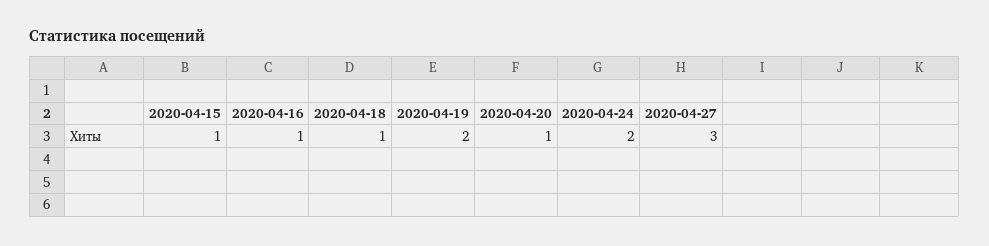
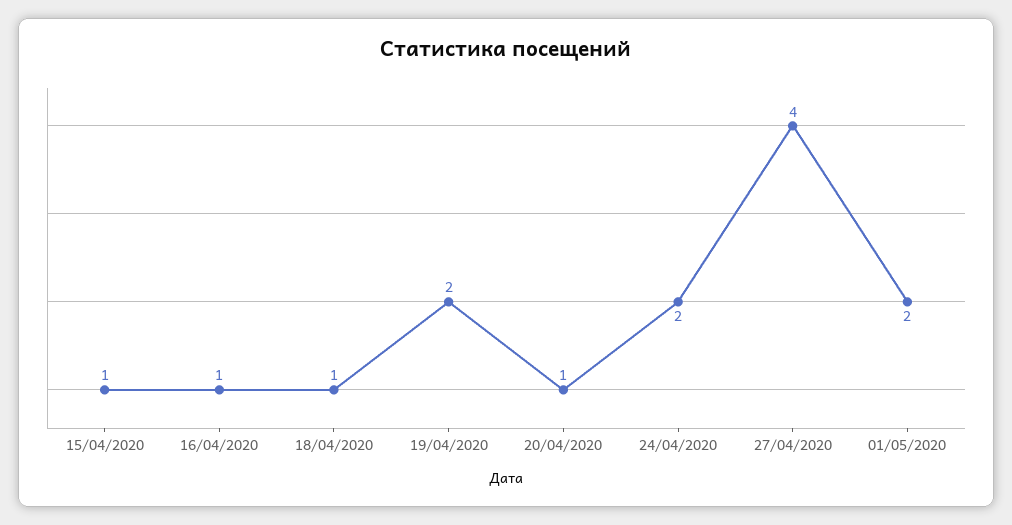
2020-04-27: 3 -> 4
01/05/2020: none -> 2

